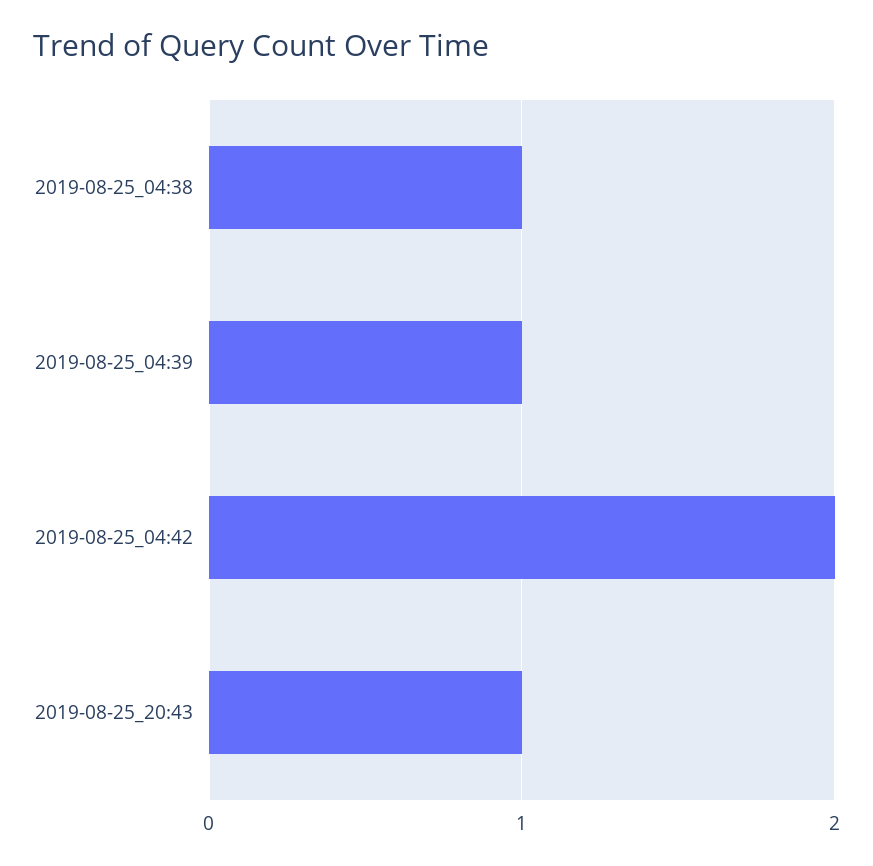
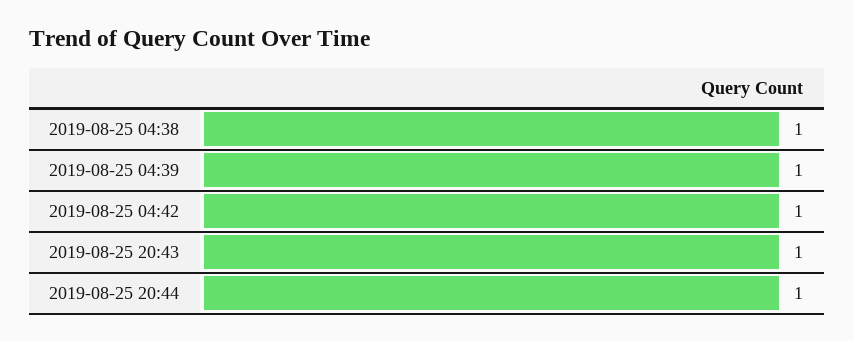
2019-08-25_04:42: 2 -> 1
2019-08-25 20:44: none -> 1

